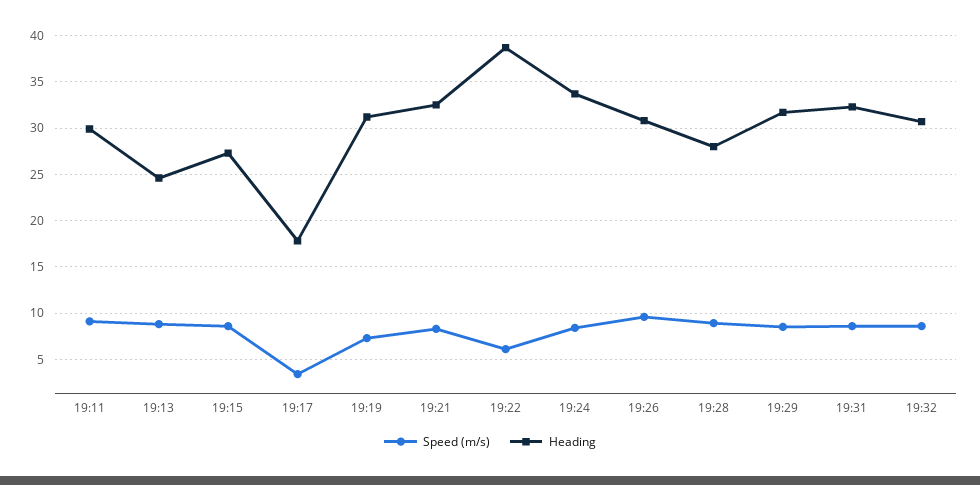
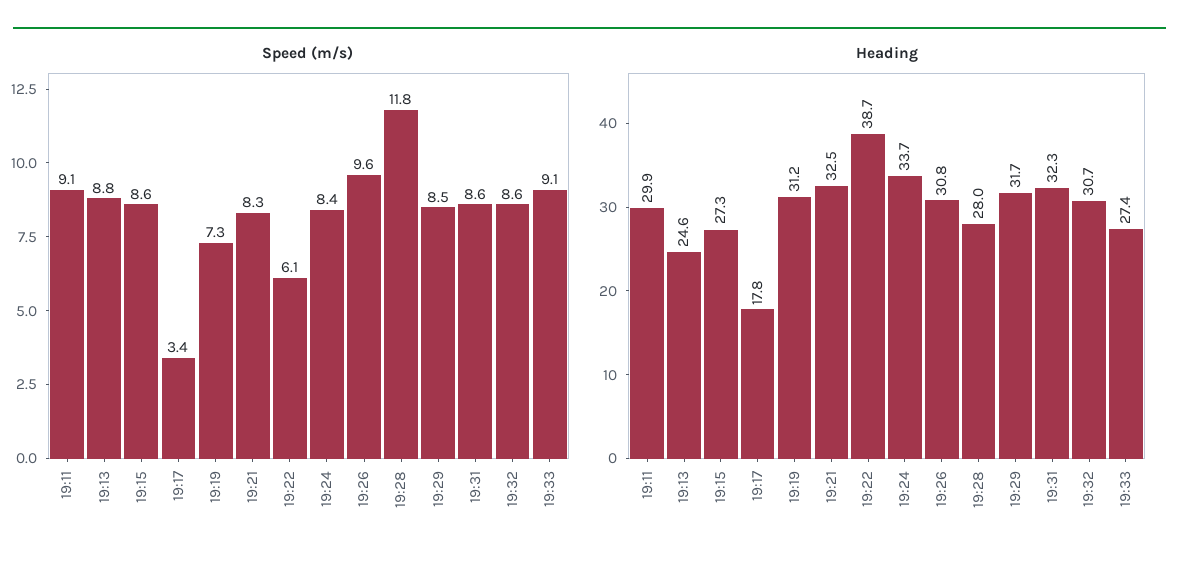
Speed (m/s), 19:28: 9 -> 11.8
Speed (m/s), 19:33: none -> 9.1
Heading, 19:33: none -> 27.4

